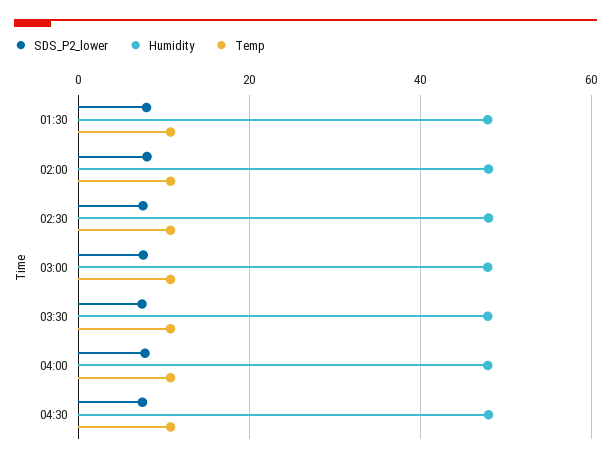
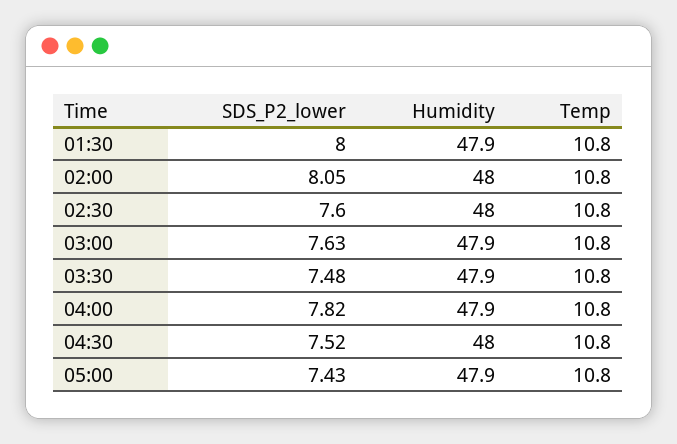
SDS_P2_lower, 05:00: none -> 7.43
Humidity, 05:00: none -> 47.9
Temp, 05:00: none -> 10.8

